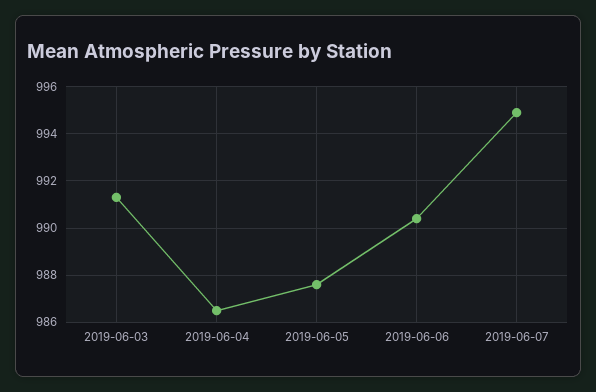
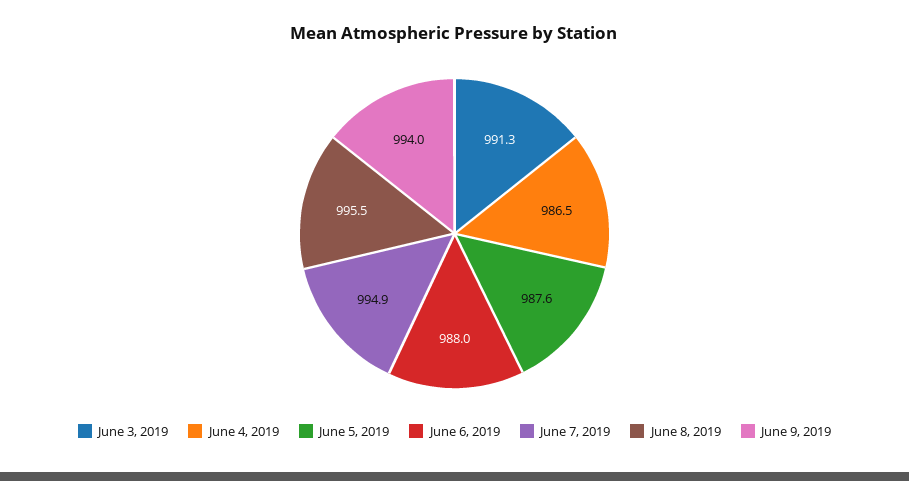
2019-06-06: 990.5 -> 988
June 8, 2019: none -> 995.5
June 9, 2019: none -> 994

